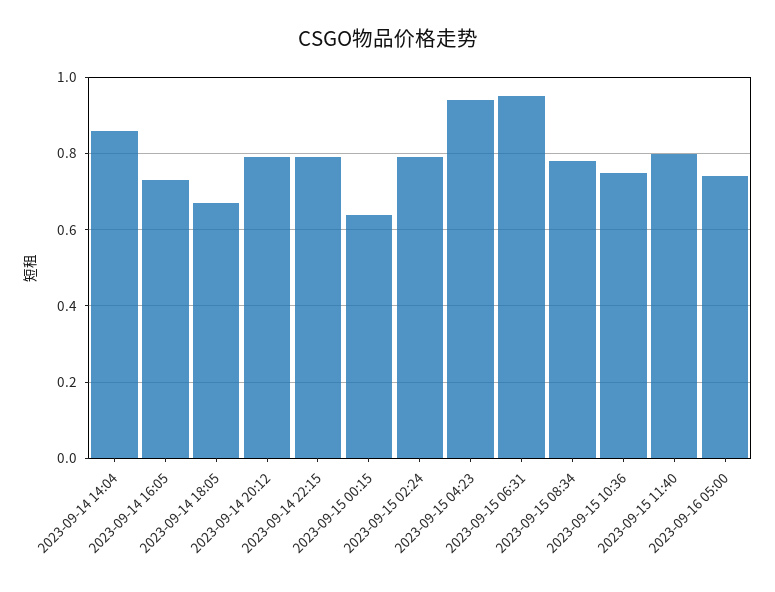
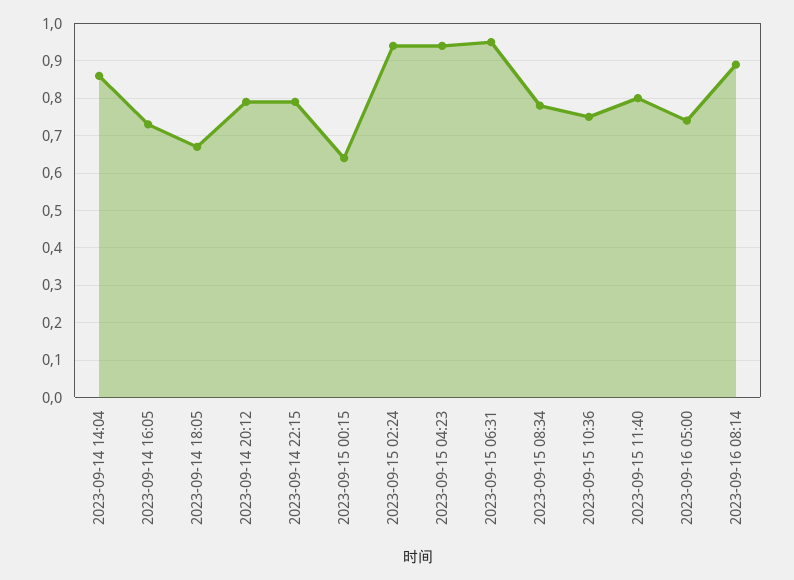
2023-09-15 02:24: 0.8 -> 0.95
2023-09-16 08:14: none -> 0.9

